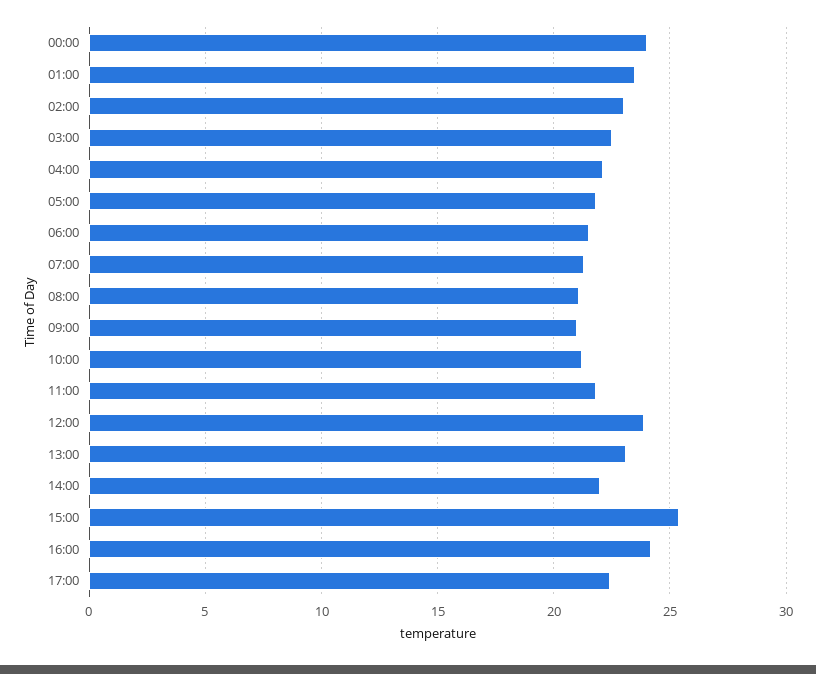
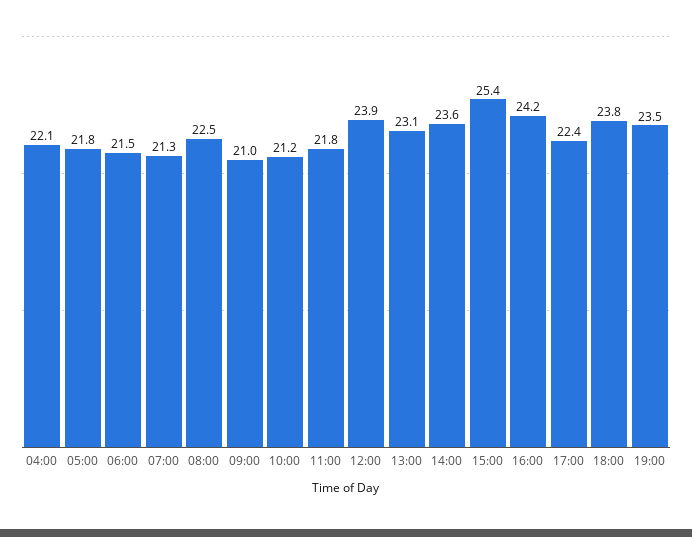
00:00: 24 -> none
01:00: 23.5 -> none
02:00: 23 -> none
03:00: 22.5 -> none
08:00: 21 -> 22.5
14:00: 22 -> 23.6
18:00: none -> 23.8
19:00: none -> 23.5

